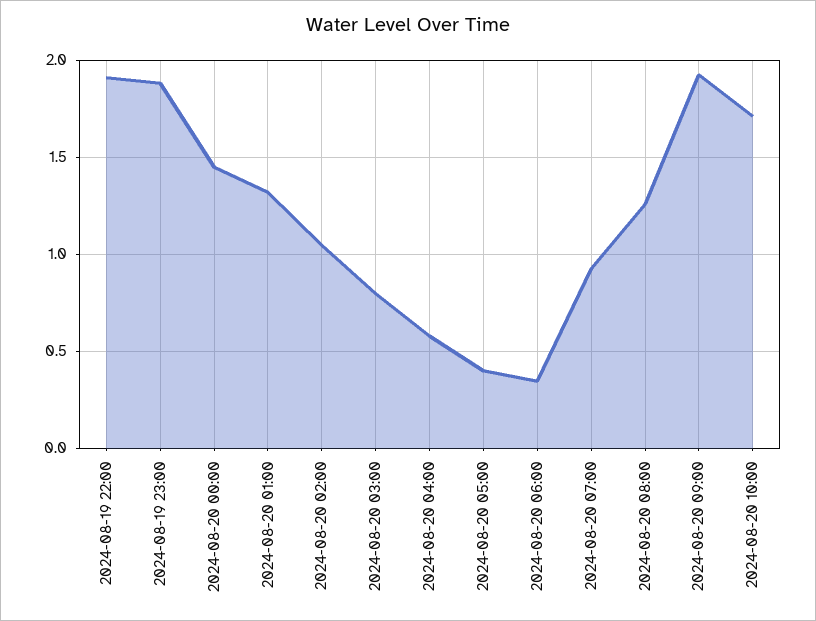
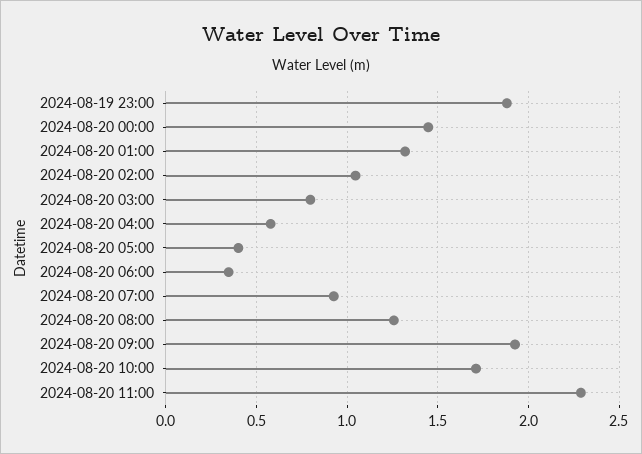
2024-08-19 22:00: 1.9 -> none
2024-08-20 11:00: none -> 2.3

